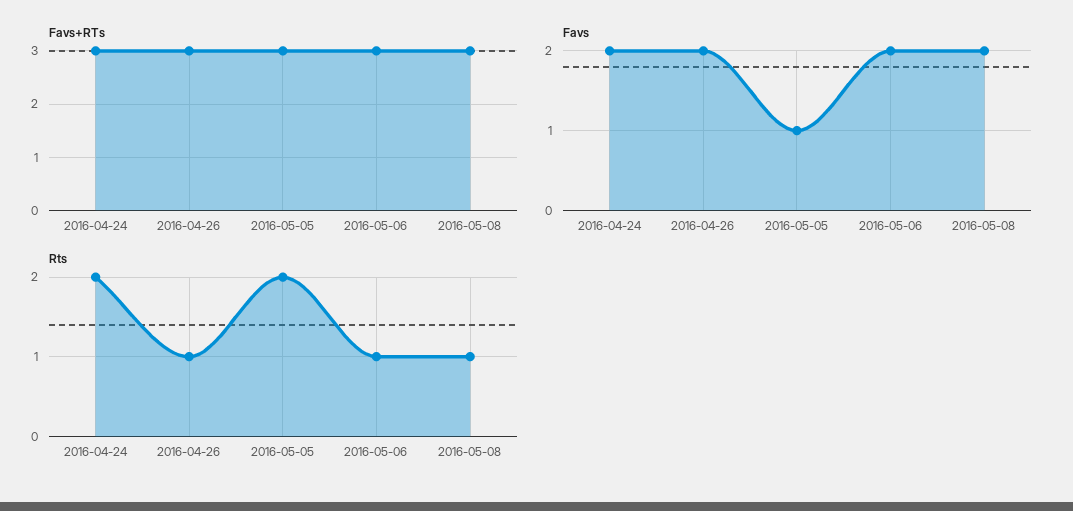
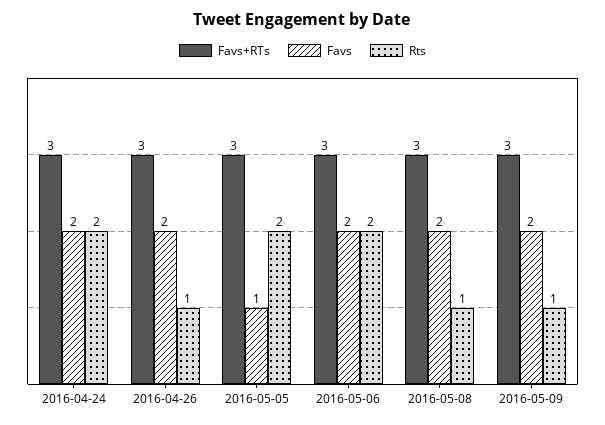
Rts, 2016-05-06: 1 -> 2
Favs+RTs, 2016-05-09: none -> 3
Favs, 2016-05-09: none -> 2
Rts, 2016-05-09: none -> 1

